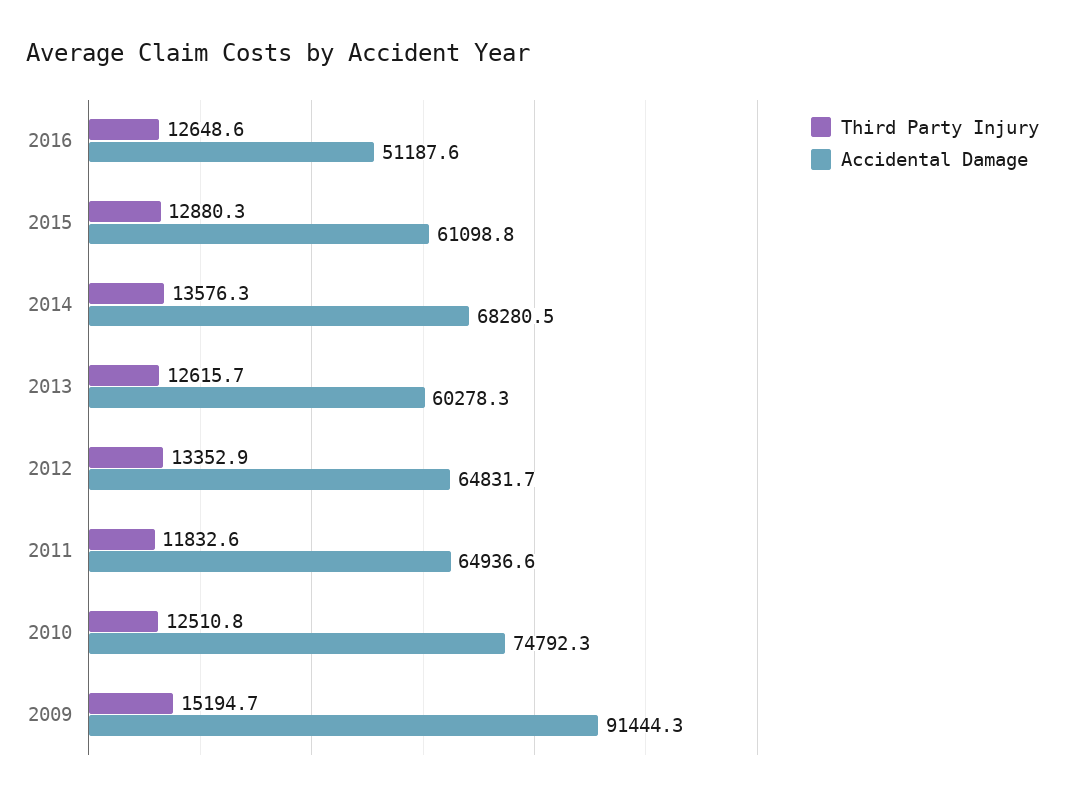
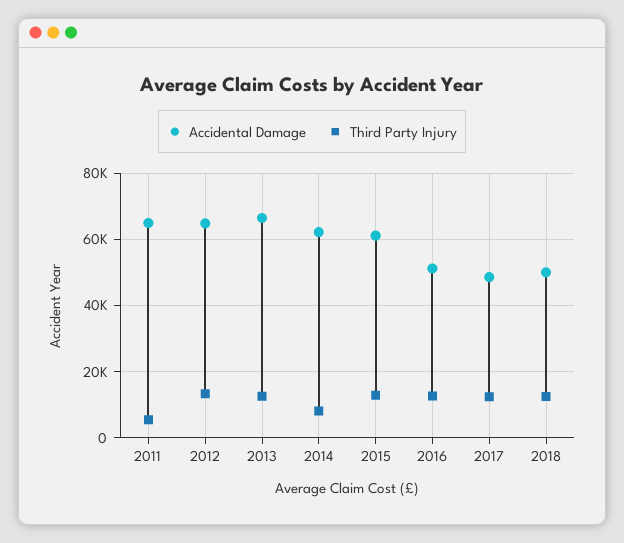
Third Party Injury, 2014: 13576.3 -> 8000
Accidental Damage, 2014: 68280.5 -> 62000
Accidental Damage, 2013: 60278.3 -> 66000
Third Party Injury, 2011: 11832.6 -> 6000
Third Party Injury, 2010: 12510.8 -> none
Accidental Damage, 2010: 74792.3 -> none
Third Party Injury, 2009: 15194.7 -> none
Accidental Damage, 2009: 91444.3 -> none
Accidental Damage, 2017: none -> 48000
Third Party Injury, 2017: none -> 12000
Accidental Damage, 2018: none -> 50000
Third Party Injury, 2018: none -> 12000

